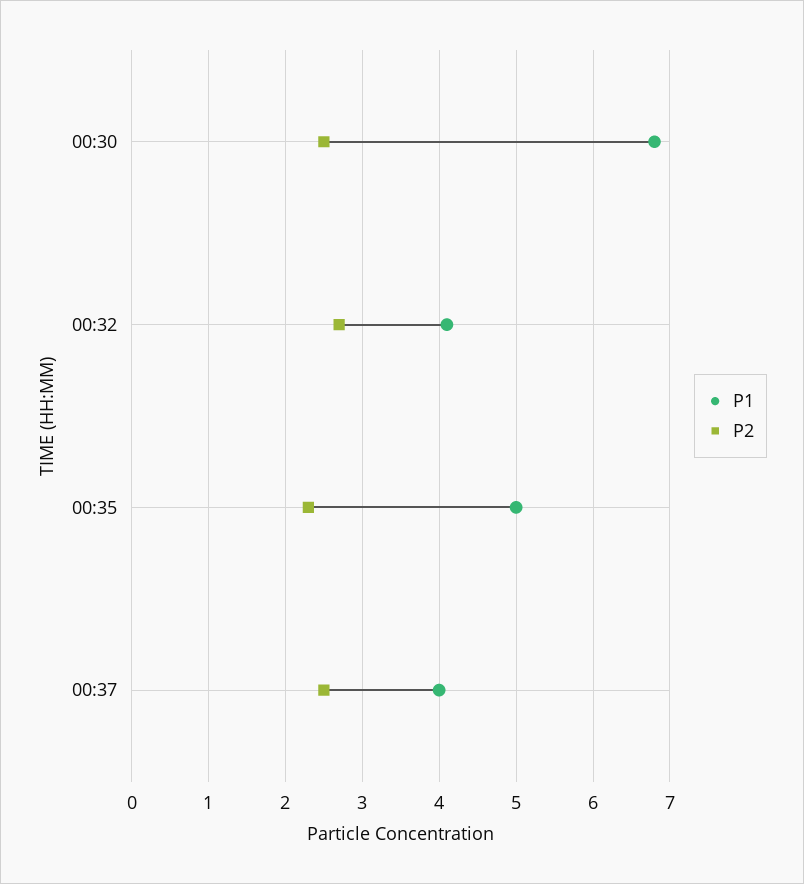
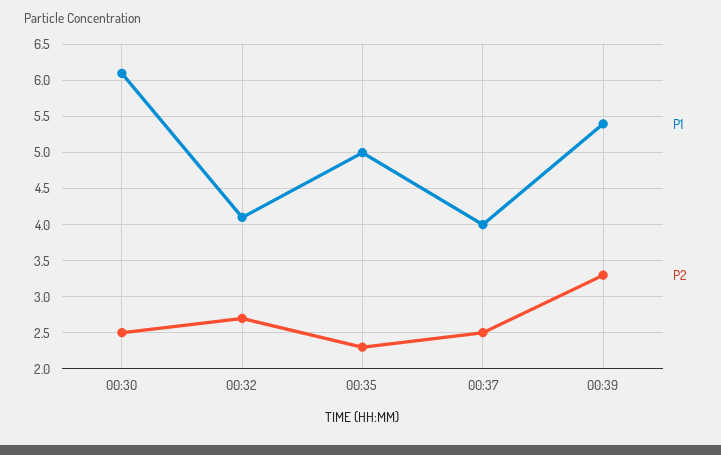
P1, 00:30: 6.8 -> 6.1
P1, 00:39: none -> 5.4
P2, 00:39: none -> 3.3

